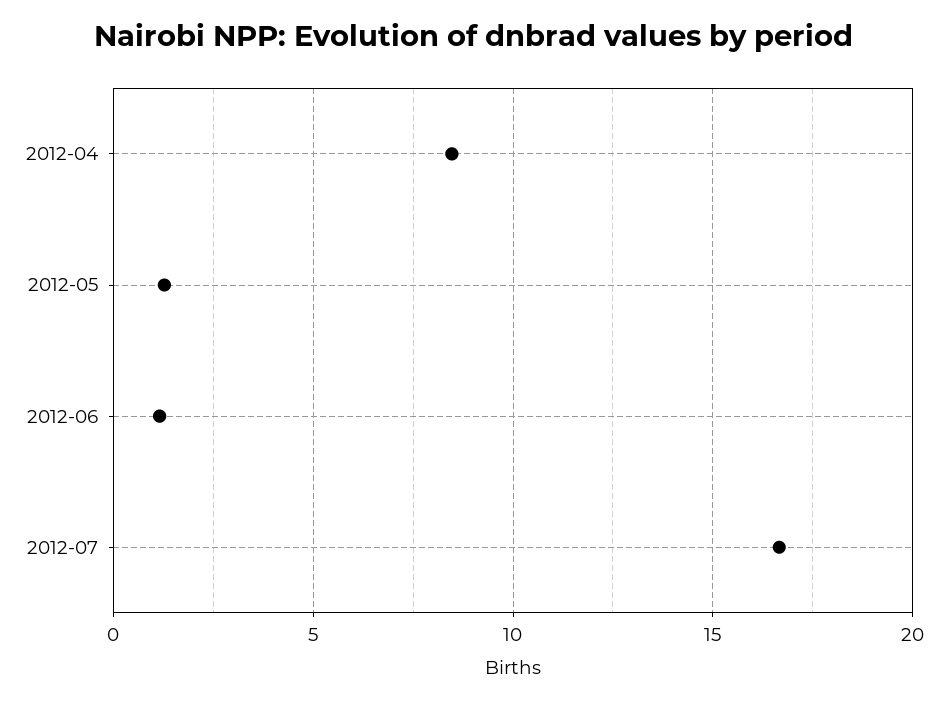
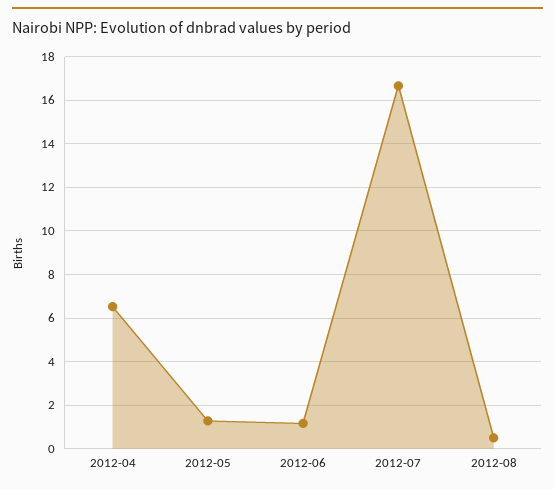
2012-04: 8.5 -> 6.5
2012-08: none -> 0.5

